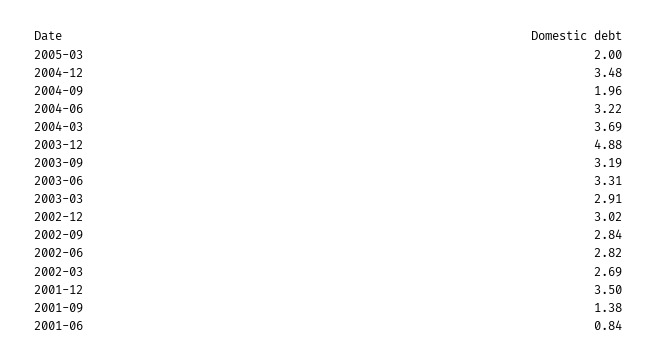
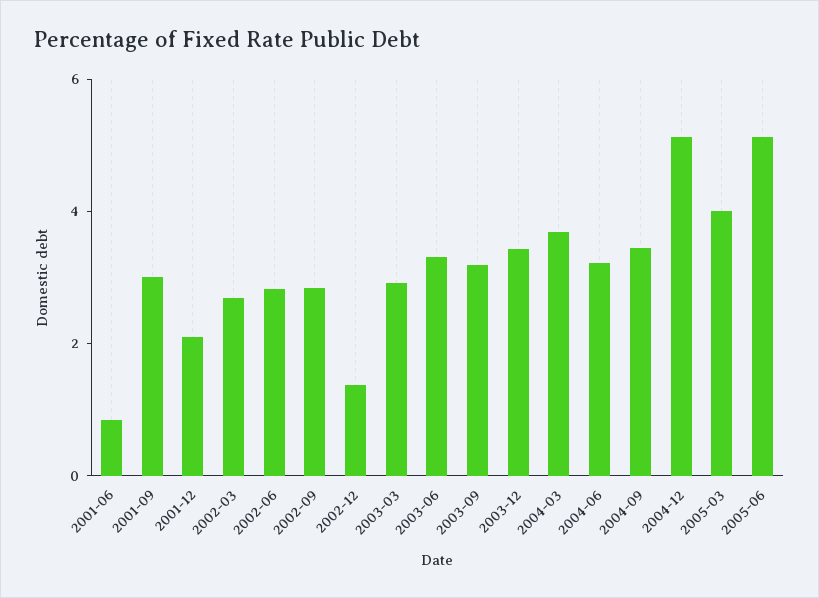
2005-03: 2 -> 4
2004-12: 3.48 -> 5
2004-09: 1.96 -> 3.5
2003-12: 4.88 -> 3.5
2002-12: 3.02 -> 1.5
2001-12: 3.5 -> 2
2001-09: 1.38 -> 3
2005-06: none -> 5

